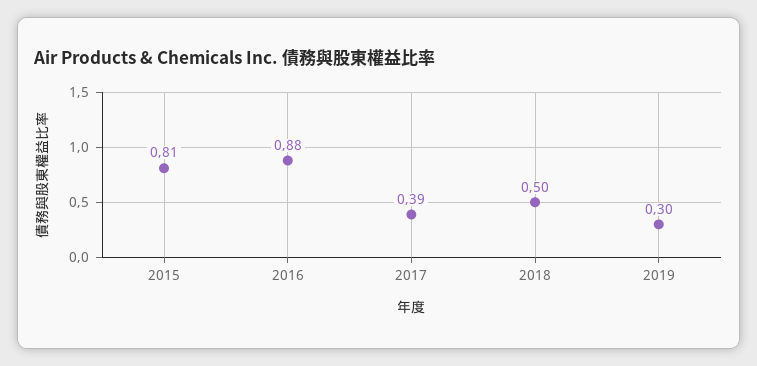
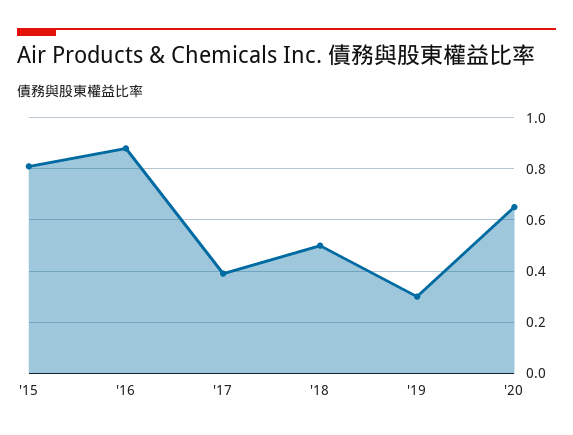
'20: none -> 0.65

